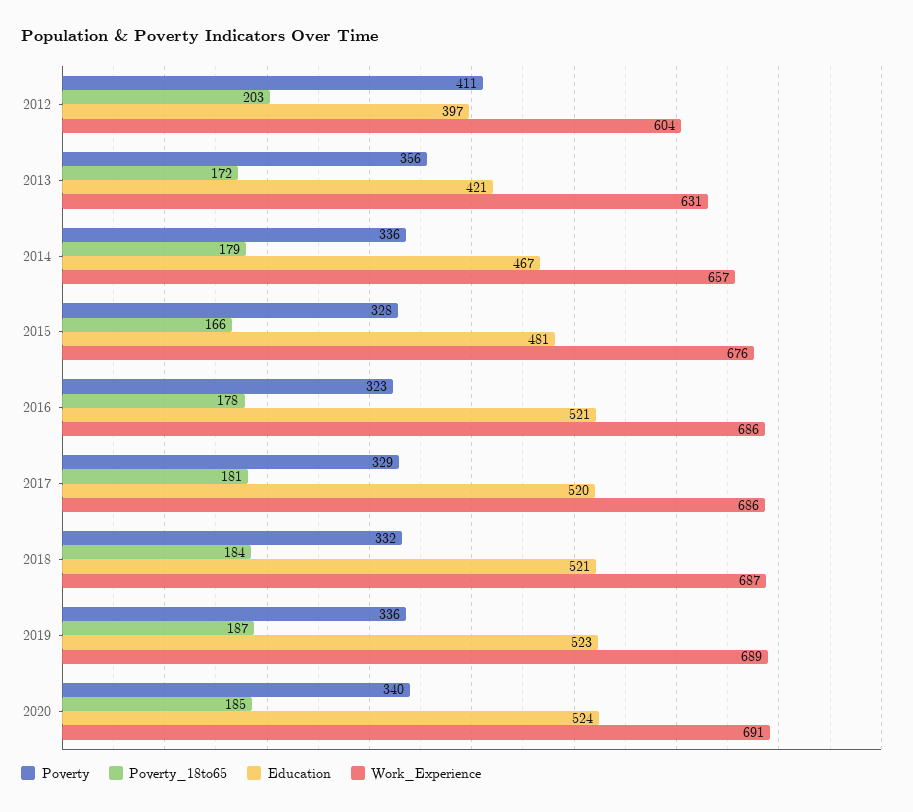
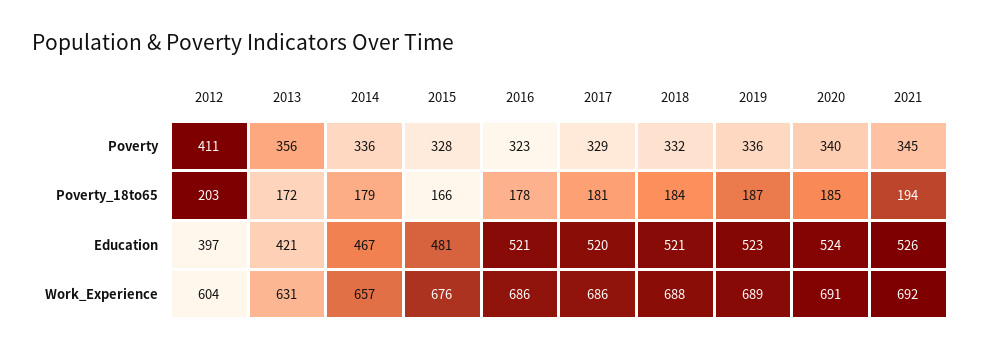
Work_Experience, 2018: 687 -> 688
Poverty, 2021: none -> 345
Poverty_18to65, 2021: none -> 194
Education, 2021: none -> 526
Work_Experience, 2021: none -> 692

